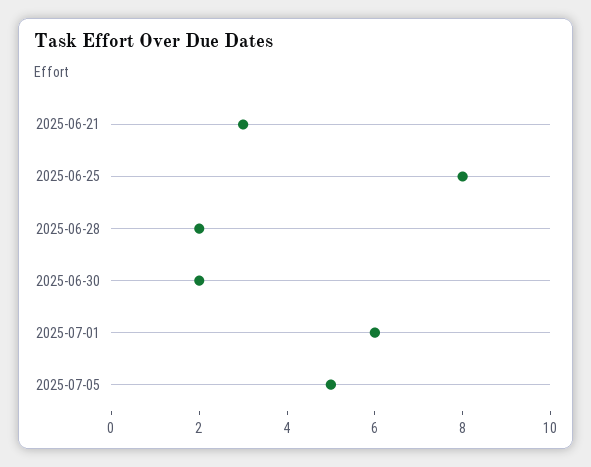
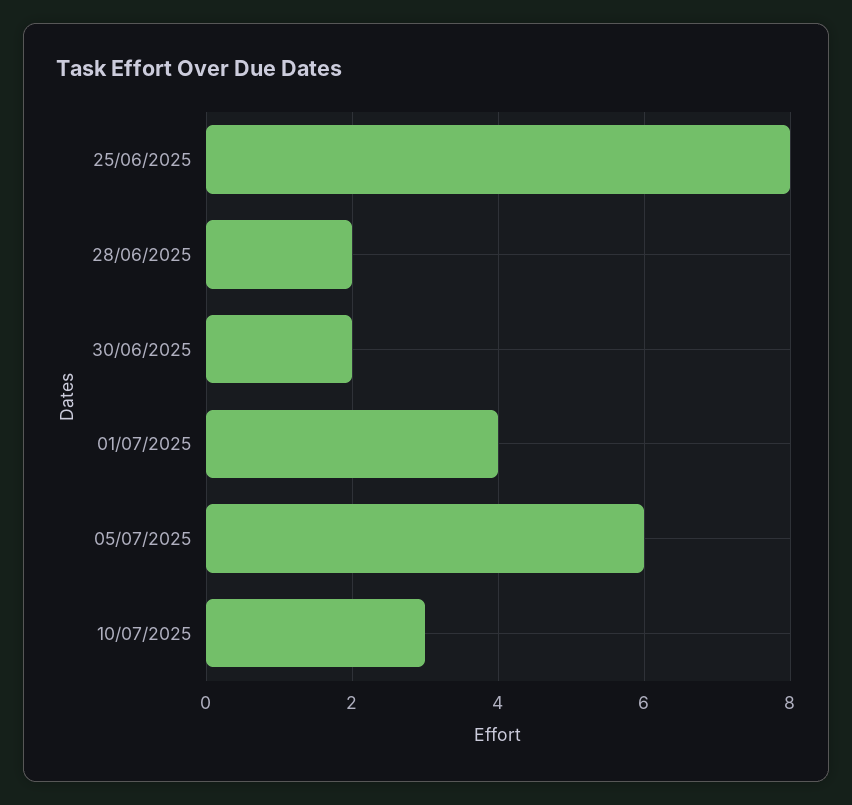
2025-06-21: 3 -> none
2025-07-01: 6 -> 4
2025-07-05: 5 -> 6
10/07/2025: none -> 3

